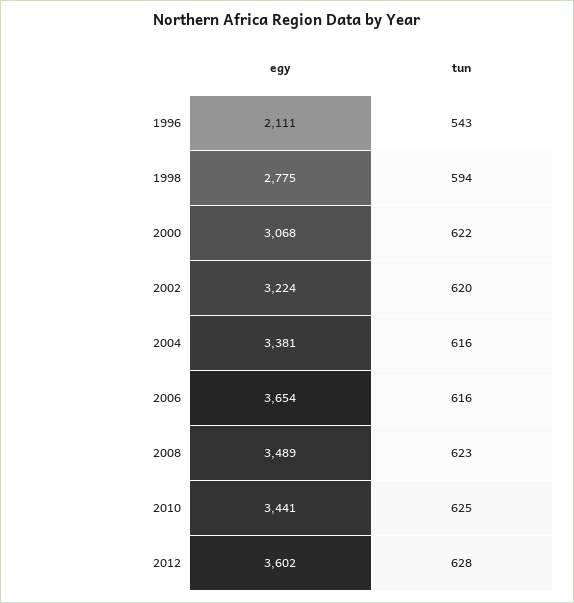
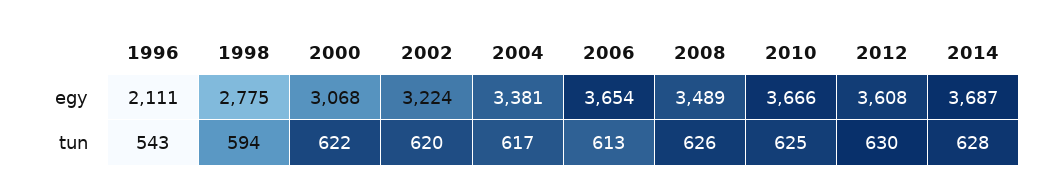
tun, 2004: 616 -> 617
tun, 2006: 616 -> 613
tun, 2008: 623 -> 626
egy, 2010: 3441 -> 3666
egy, 2012: 3602 -> 3608
tun, 2012: 628 -> 630
egy, 2014: none -> 3687
tun, 2014: none -> 628

